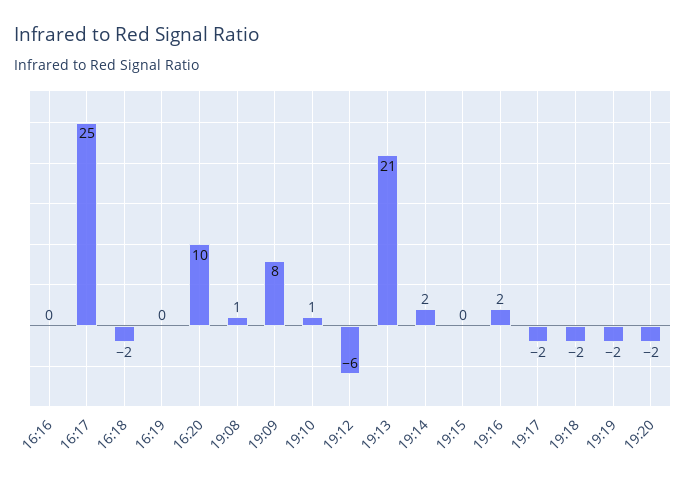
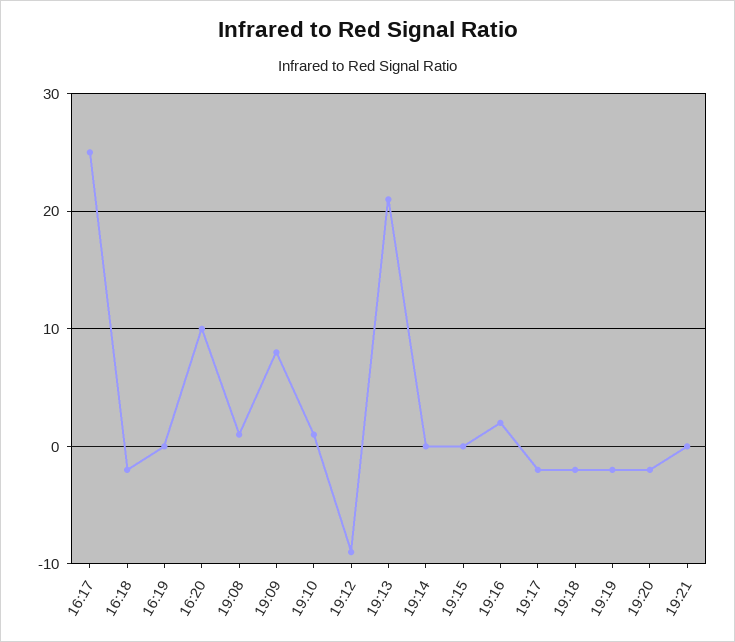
16:16: 0 -> none
19:12: -6 -> -9
19:14: 2 -> 0
19:21: none -> 0

